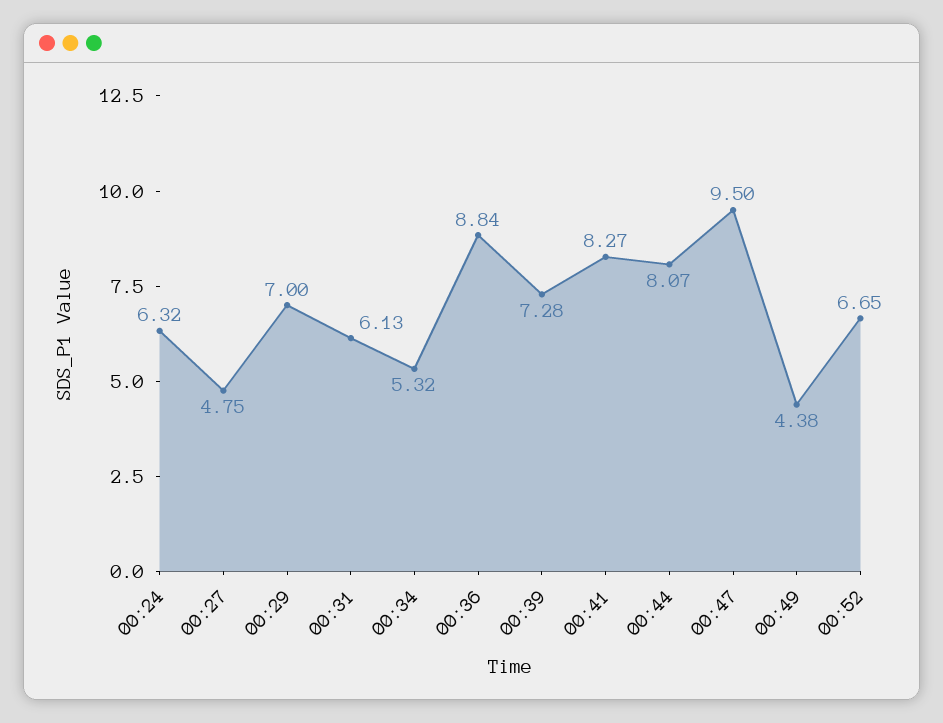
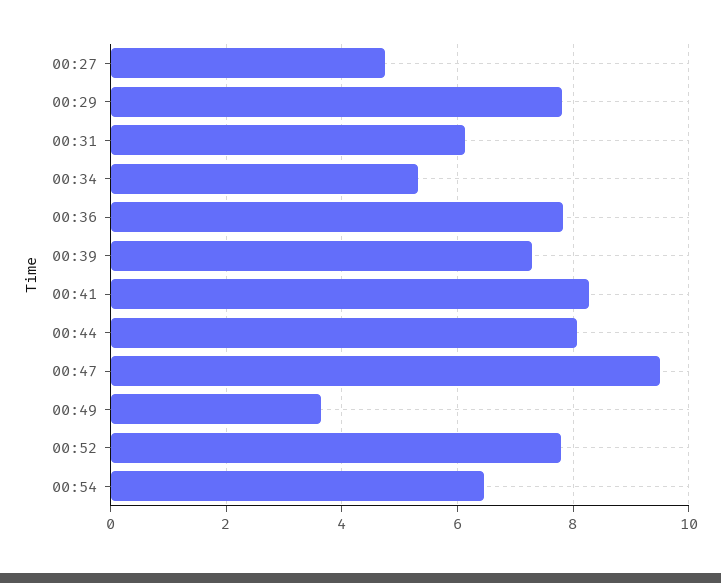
00:24: 6.32 -> none
00:29: 7 -> 7.8
00:36: 8.84 -> 7.8
00:49: 4.38 -> 3.6
00:52: 6.65 -> 7.8
00:54: none -> 6.4

